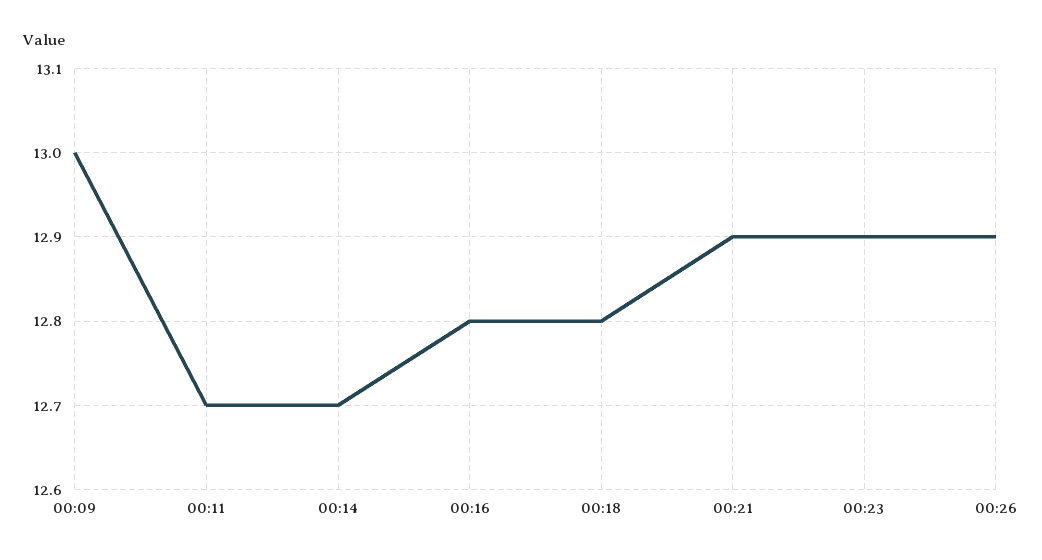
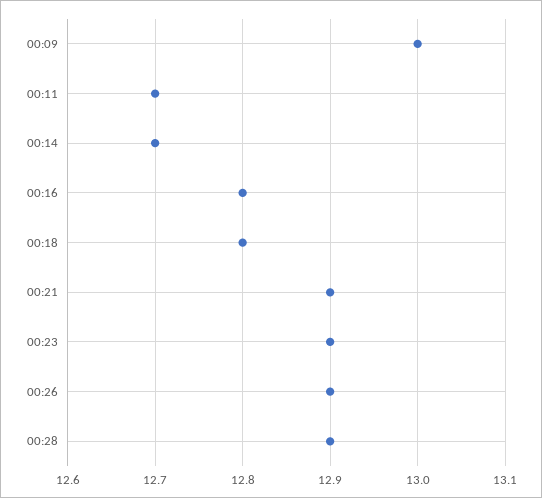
00:28: none -> 12.9

